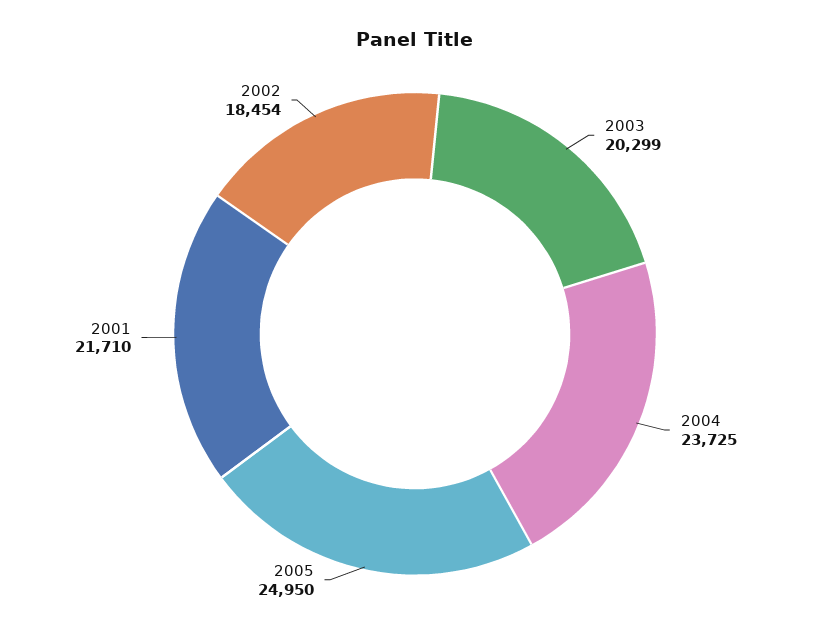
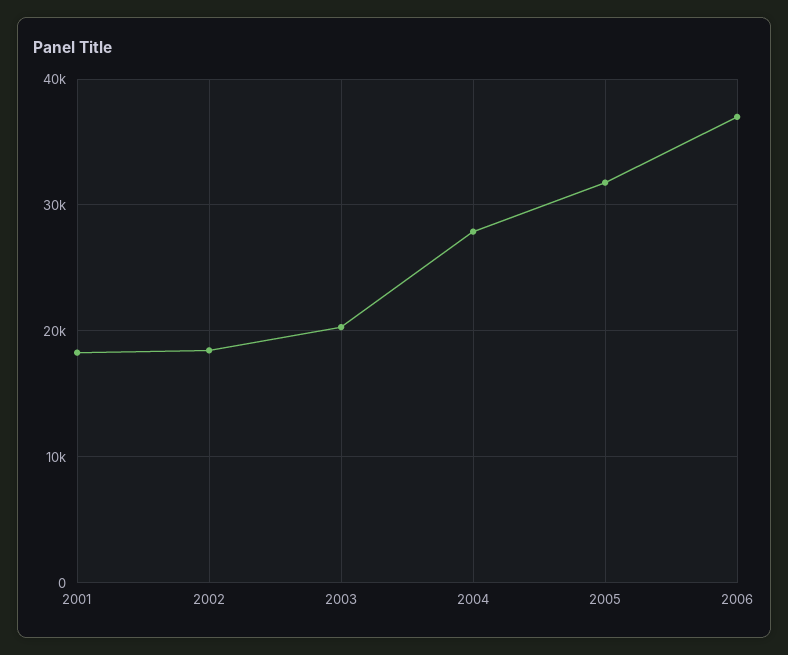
2004: 23725 -> 28000
2005: 24950 -> 32000
2001: 21710 -> 18000
2006: none -> 37000

